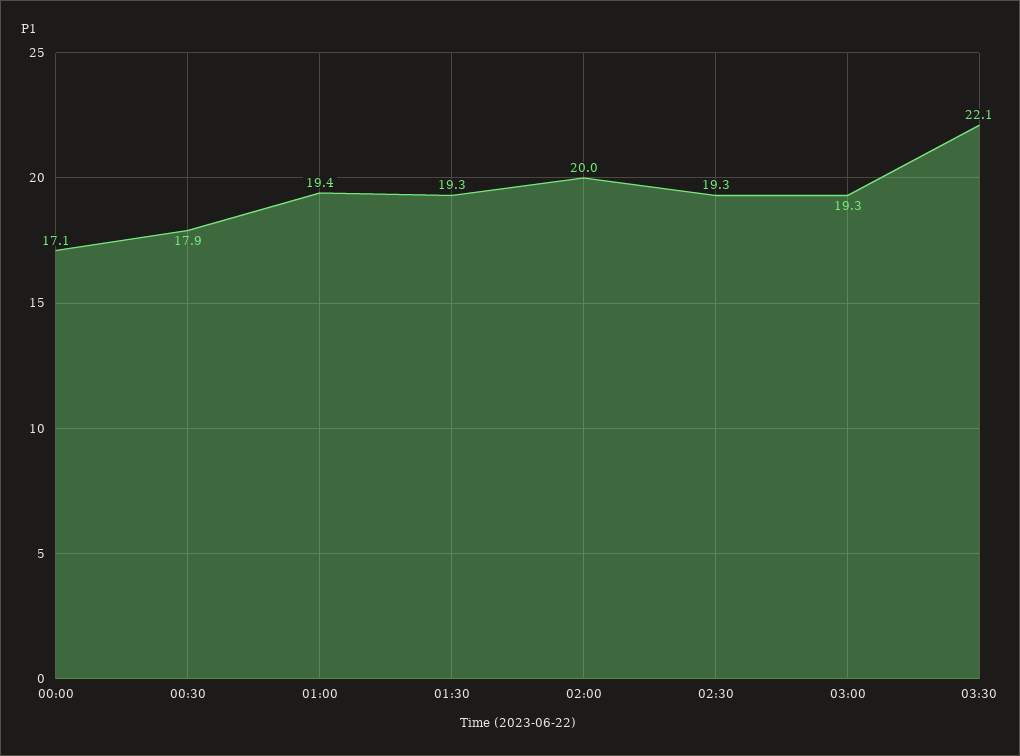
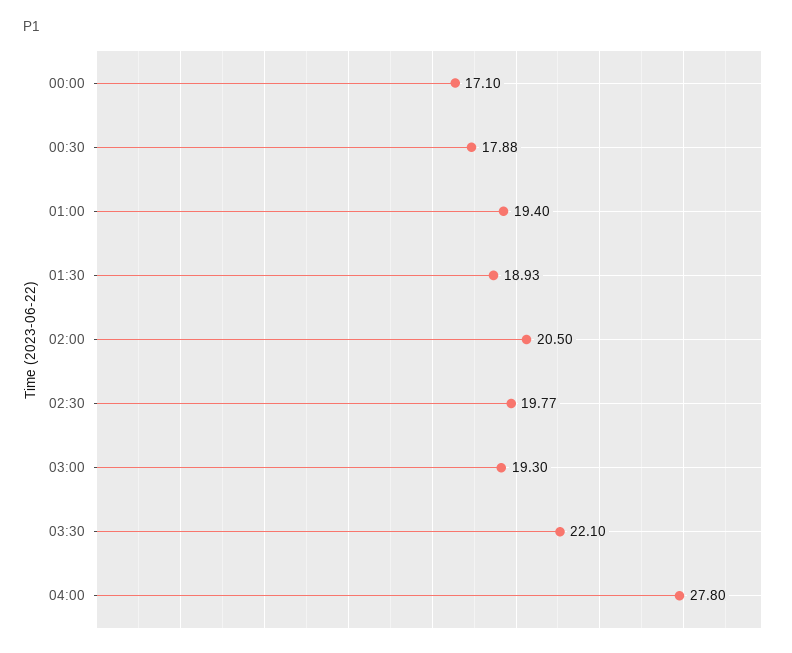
01:30: 19.3 -> 18.93
02:00: 20 -> 20.5
02:30: 19.3 -> 19.77
04:00: none -> 27.8

